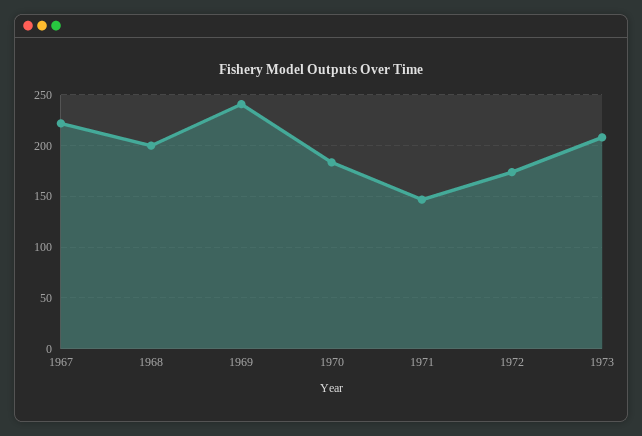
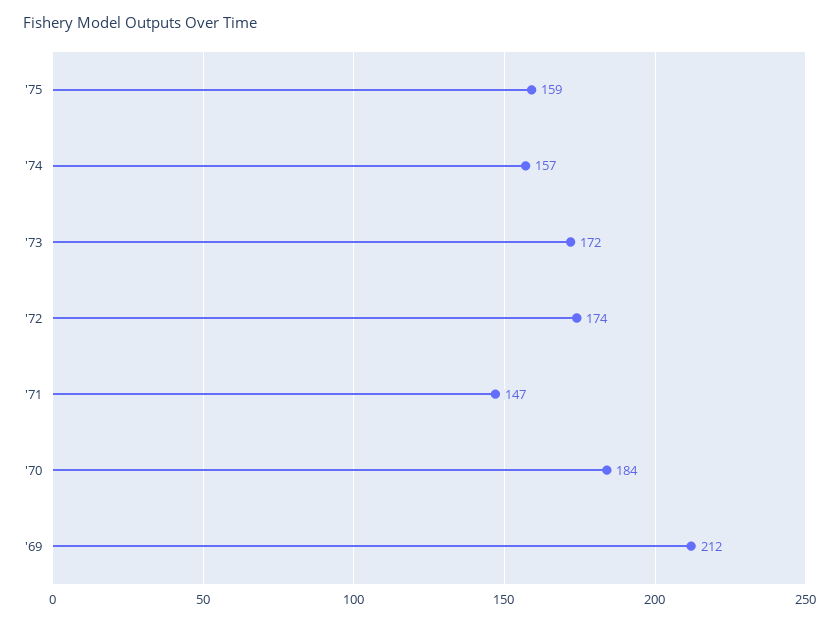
1967: 220 -> none
1968: 200 -> none
1969: 240 -> 212
1973: 210 -> 172
'75: none -> 159
'74: none -> 157

